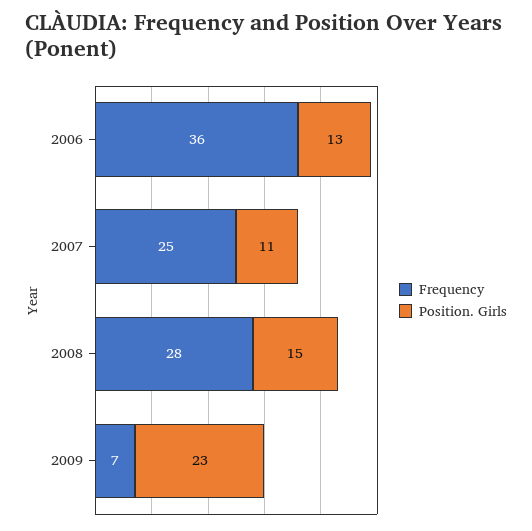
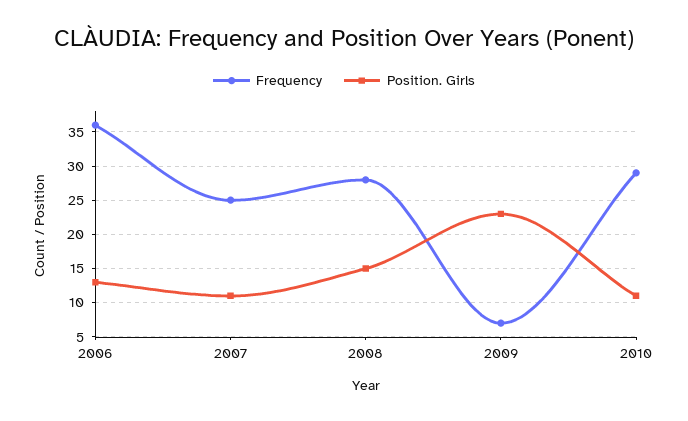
Frequency, 2010: none -> 29
Position. Girls, 2010: none -> 11

